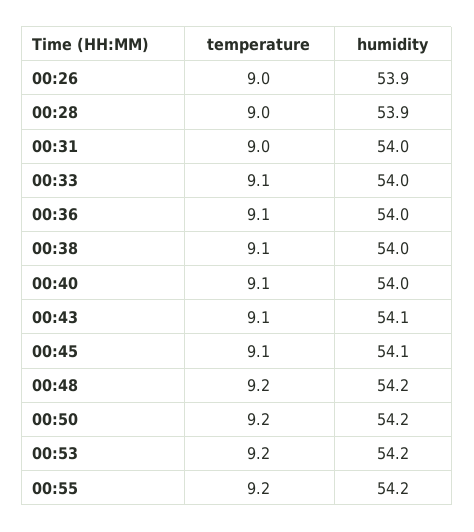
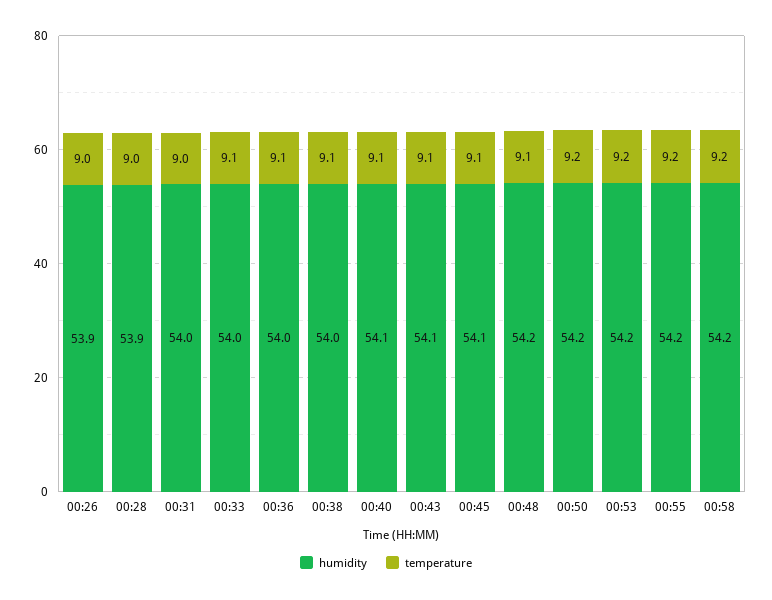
humidity, 00:40: 54 -> 54.1
temperature, 00:48: 9.2 -> 9.1
humidity, 00:58: none -> 54.2
temperature, 00:58: none -> 9.2

